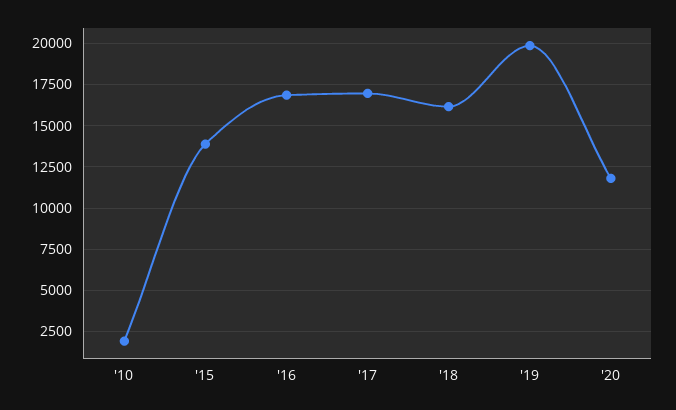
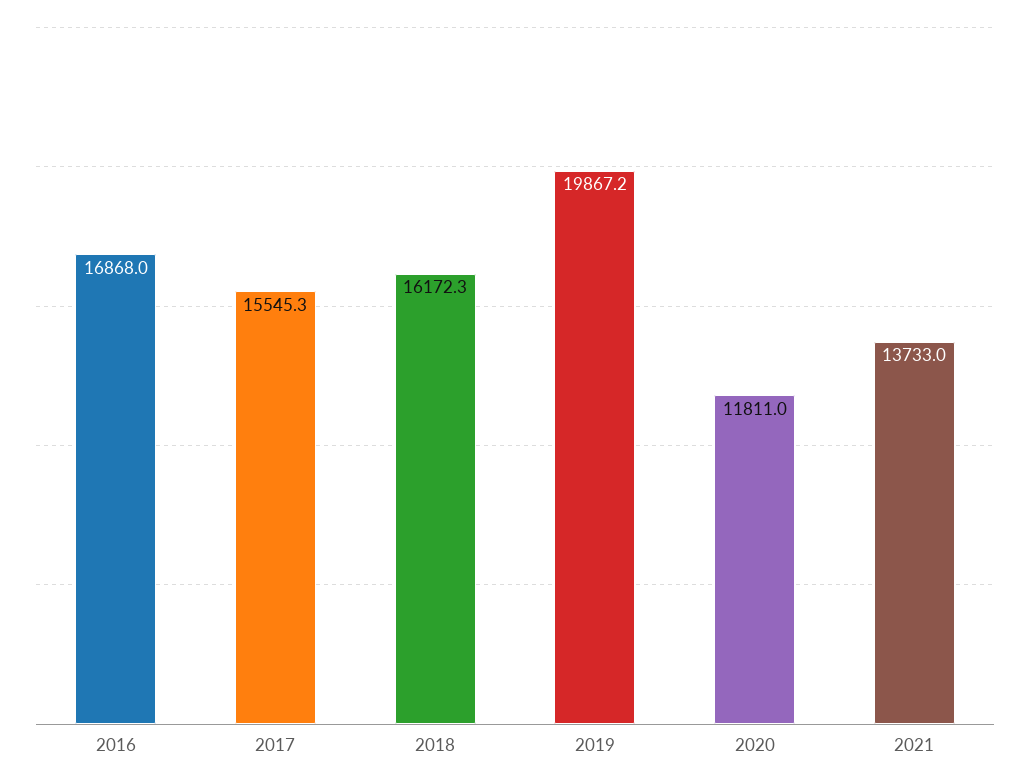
'10: 2000 -> none
'15: 14000 -> none
'17: 17000 -> 15545.3
2021: none -> 13733

